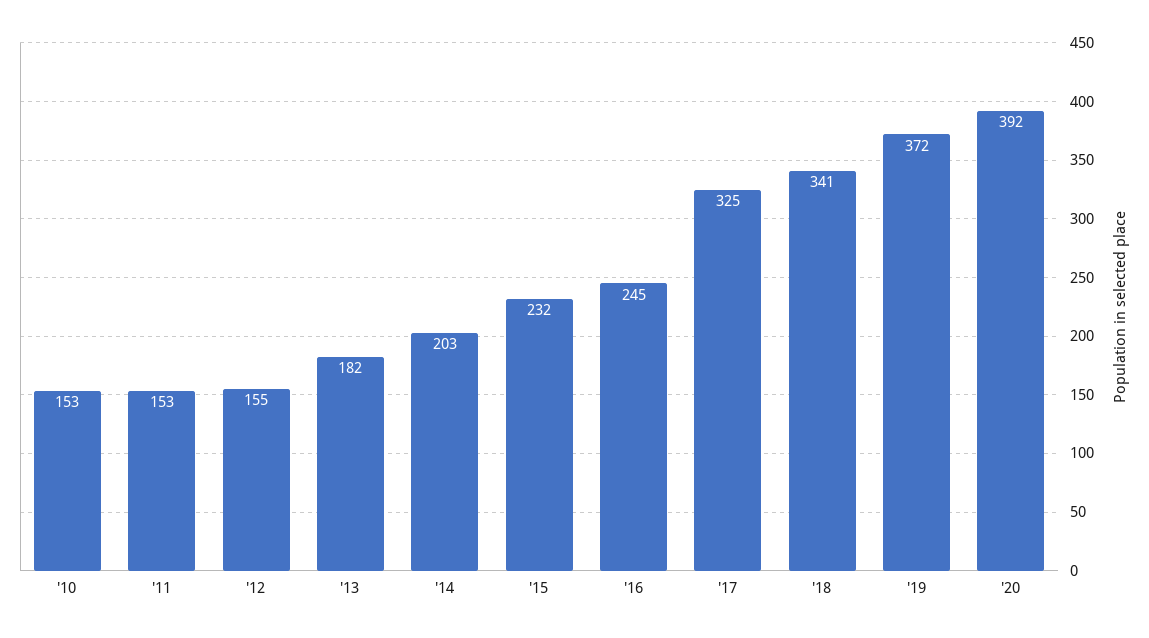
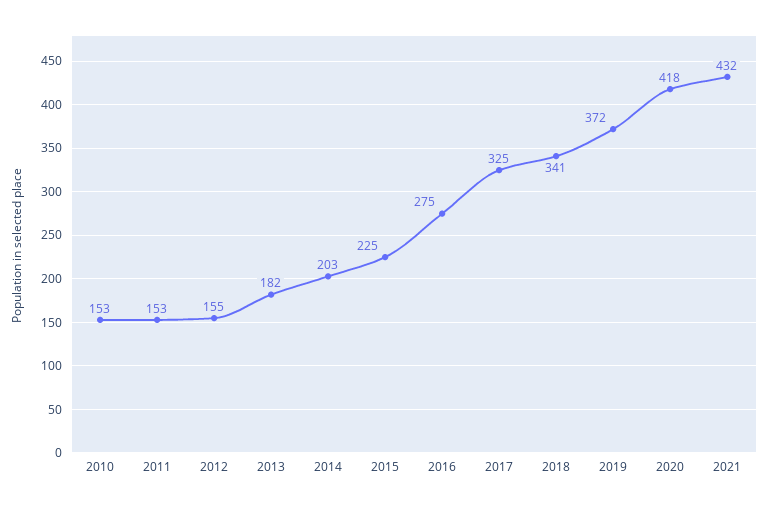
'15: 232 -> 225
'16: 245 -> 275
'20: 392 -> 418
2021: none -> 432

